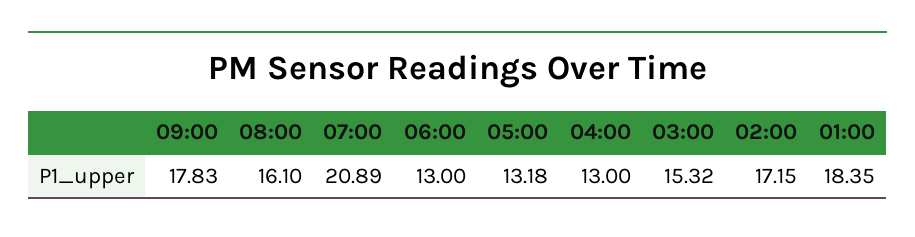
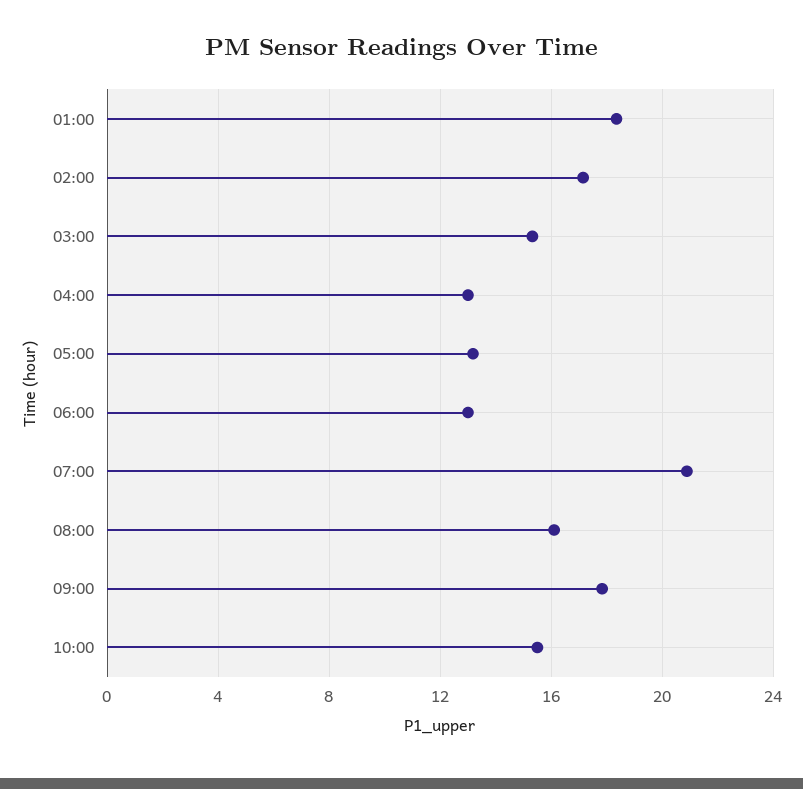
10:00: none -> 15.5

